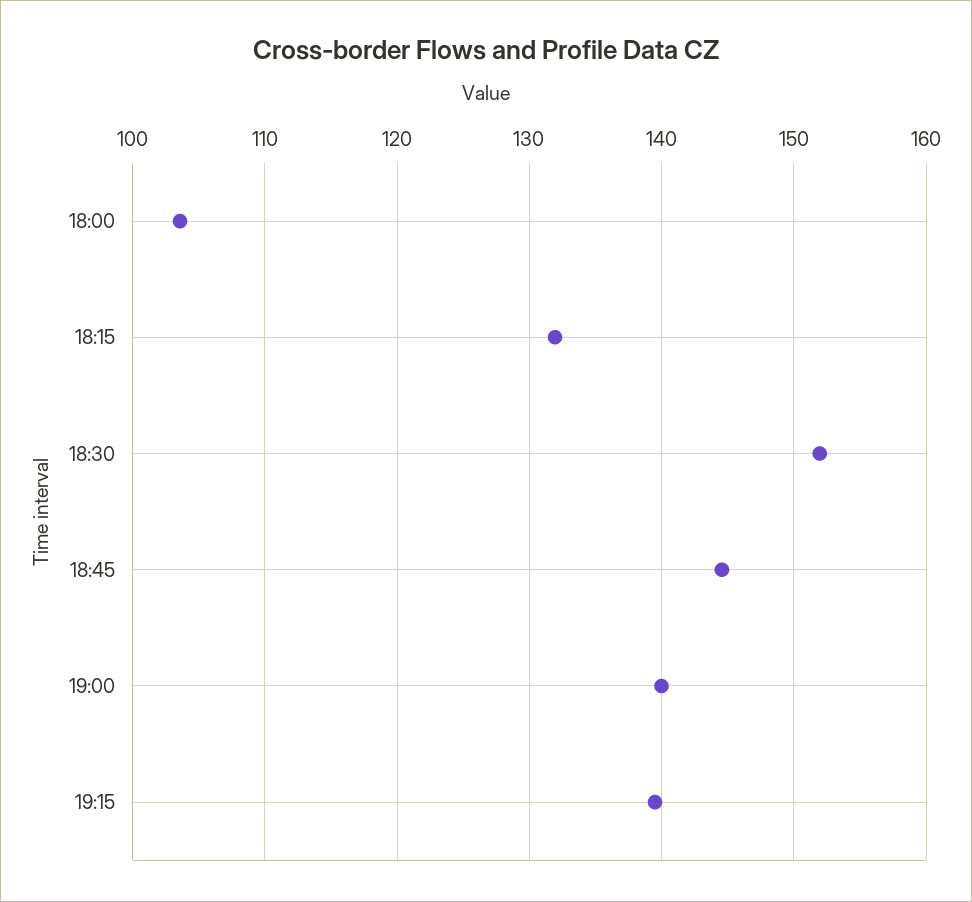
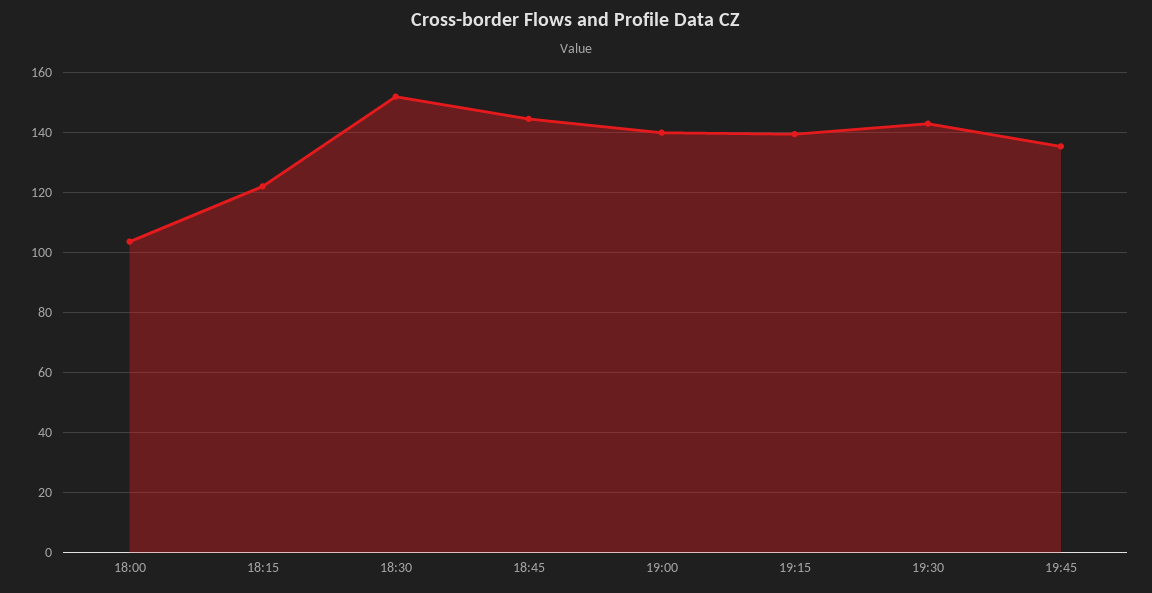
18:15: 132 -> 122.5
19:30: none -> 142.5
19:45: none -> 135

